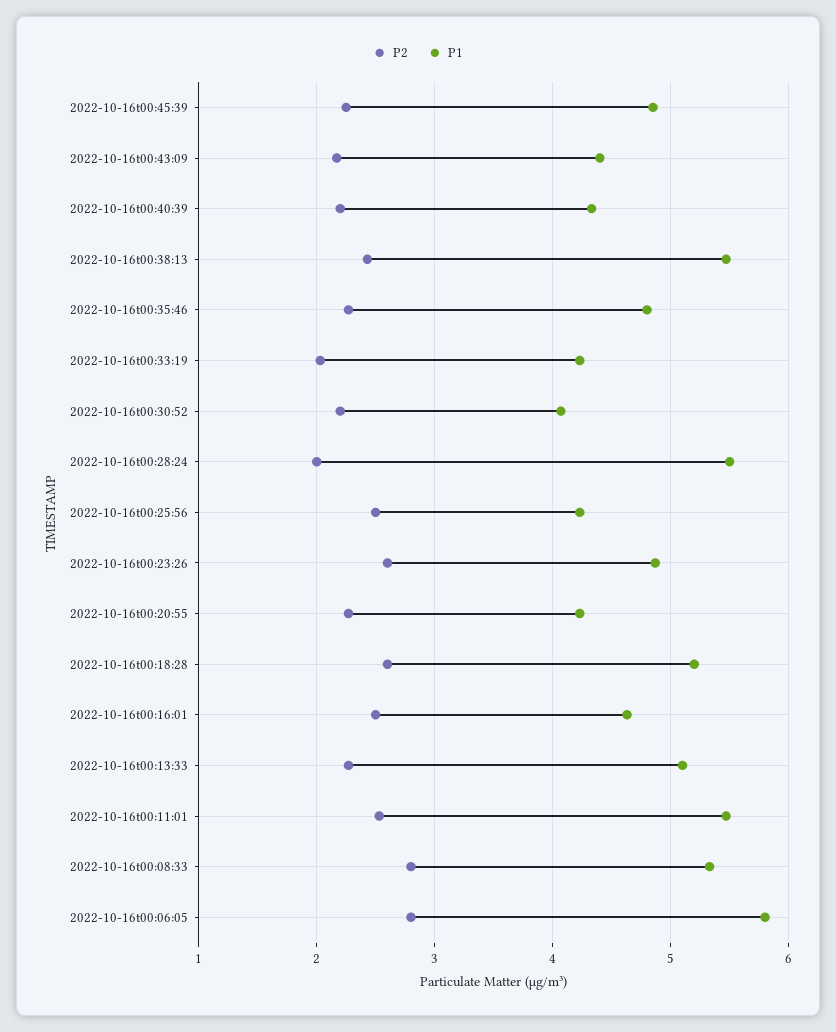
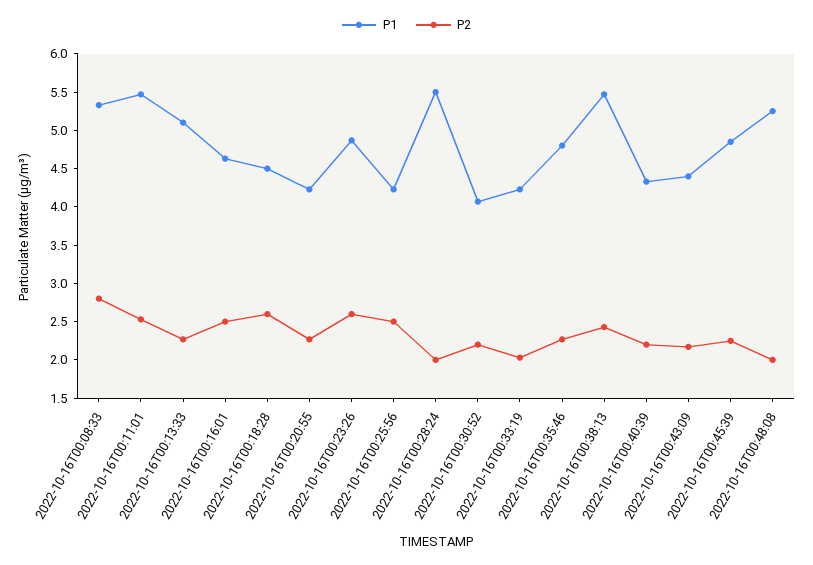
P1, 2022-10-16t00:18:28: 5.2 -> 4.5
P2, 2022-10-16t00:06:05: 2.8 -> none
P1, 2022-10-16t00:06:05: 5.8 -> none
P1, 2022-10-16T00:48:08: none -> 5.25
P2, 2022-10-16T00:48:08: none -> 2

